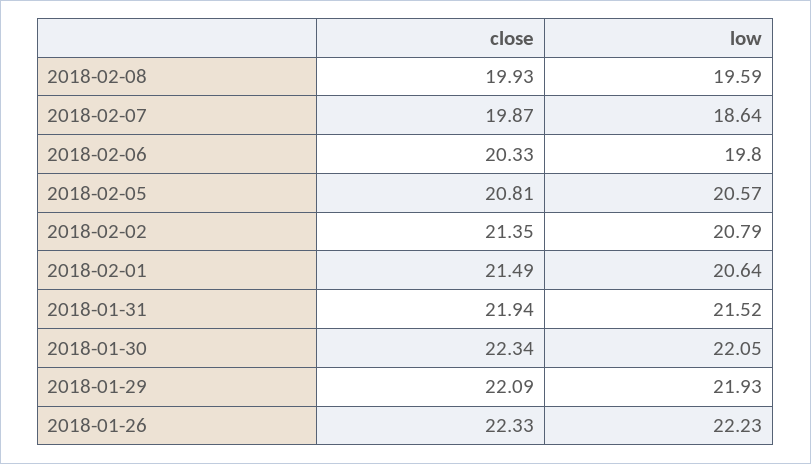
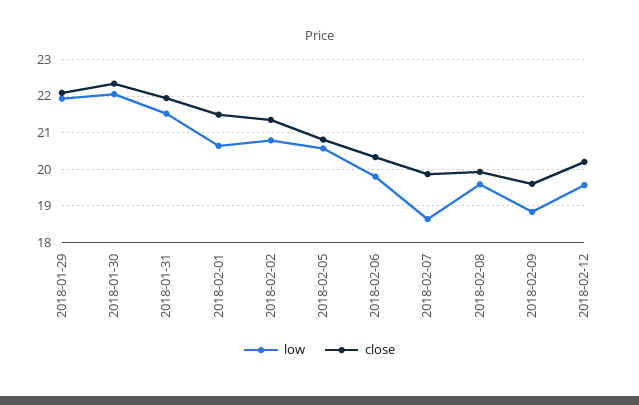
close, 2018-01-26: 22.33 -> none
low, 2018-01-26: 22.23 -> none
low, 2018-02-09: none -> 18.8
close, 2018-02-09: none -> 19.6
low, 2018-02-12: none -> 19.6
close, 2018-02-12: none -> 20.2

